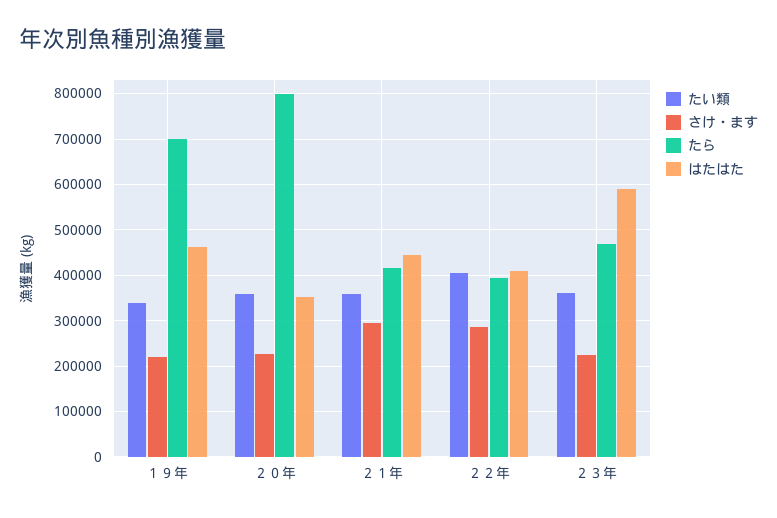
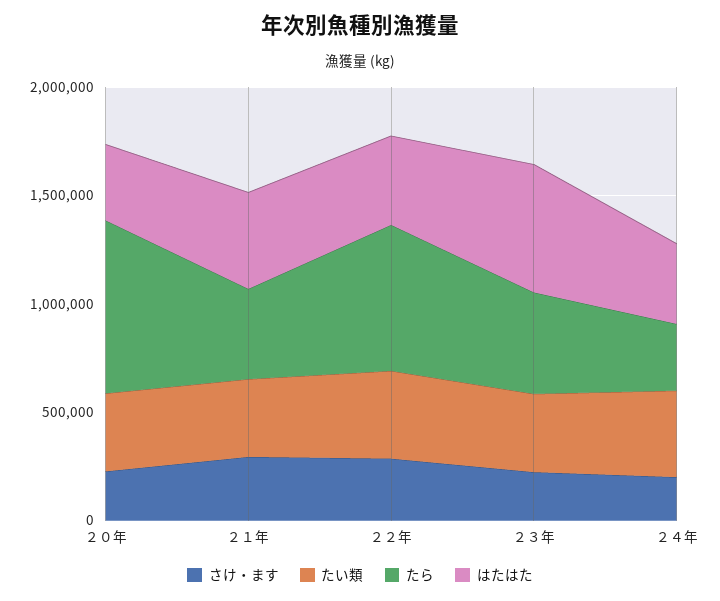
たい類, １９年: 340000 -> none
さけ・ます, １９年: 220000 -> none
たら, １９年: 700000 -> none
はたはた, １９年: 460000 -> none
たら, ２２年: 400000 -> 700000
さけ・ます, ２４年: none -> 200000
たい類, ２４年: none -> 400000
たら, ２４年: none -> 300000
はたはた, ２４年: none -> 400000

